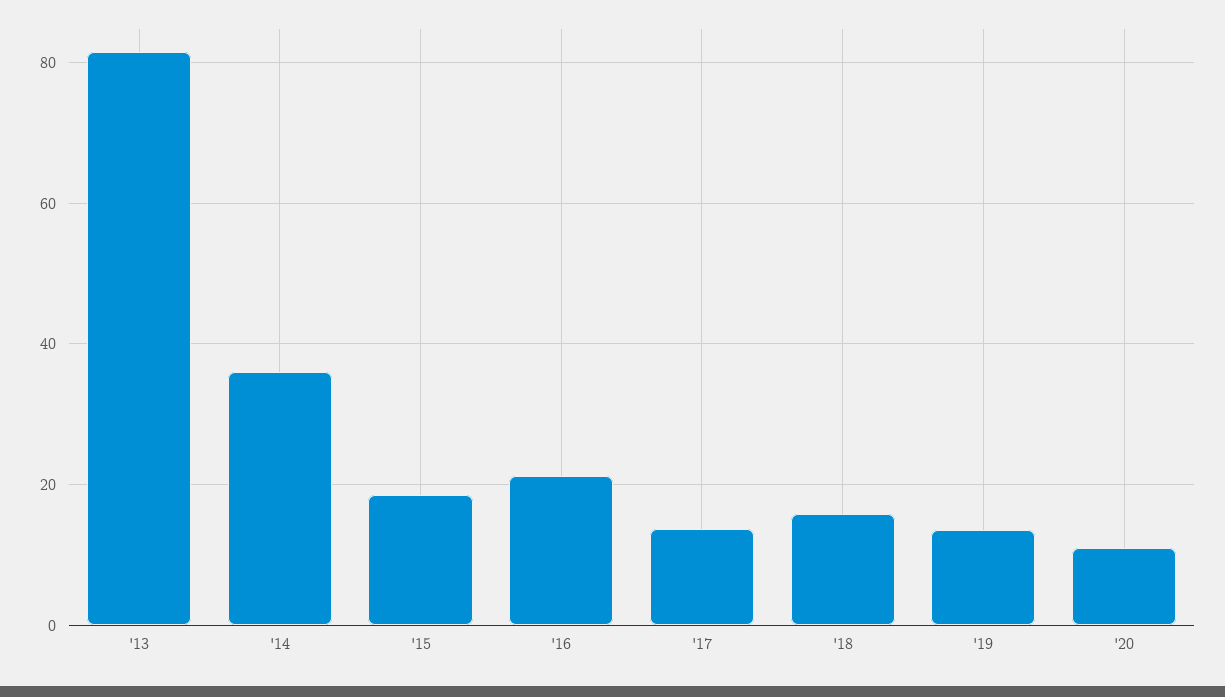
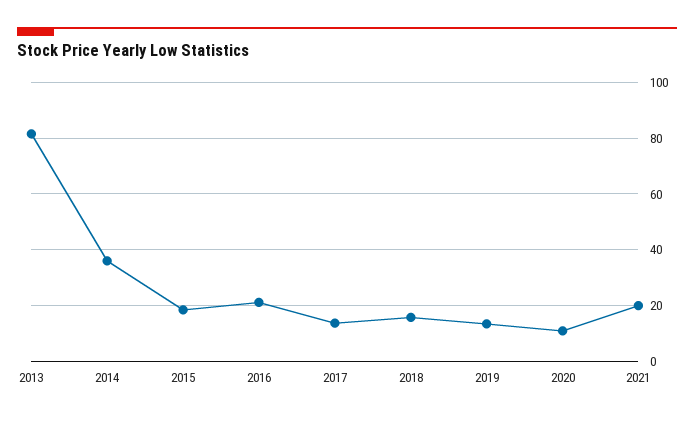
2021: none -> 20

